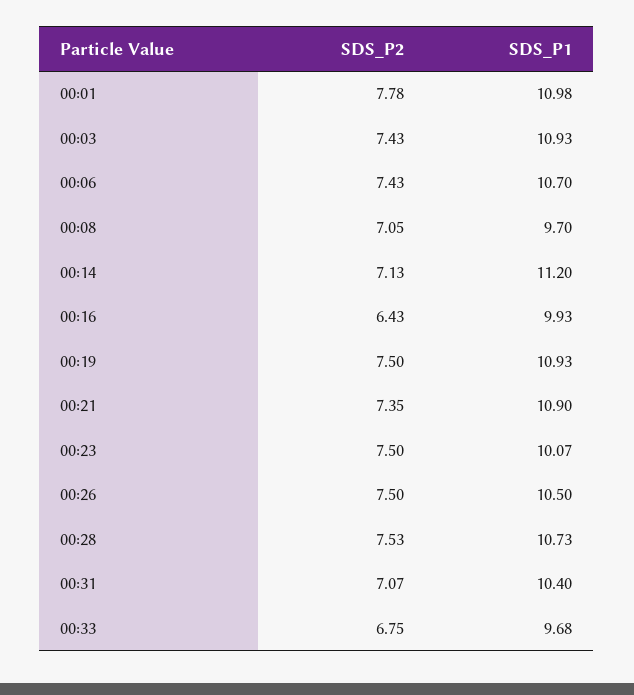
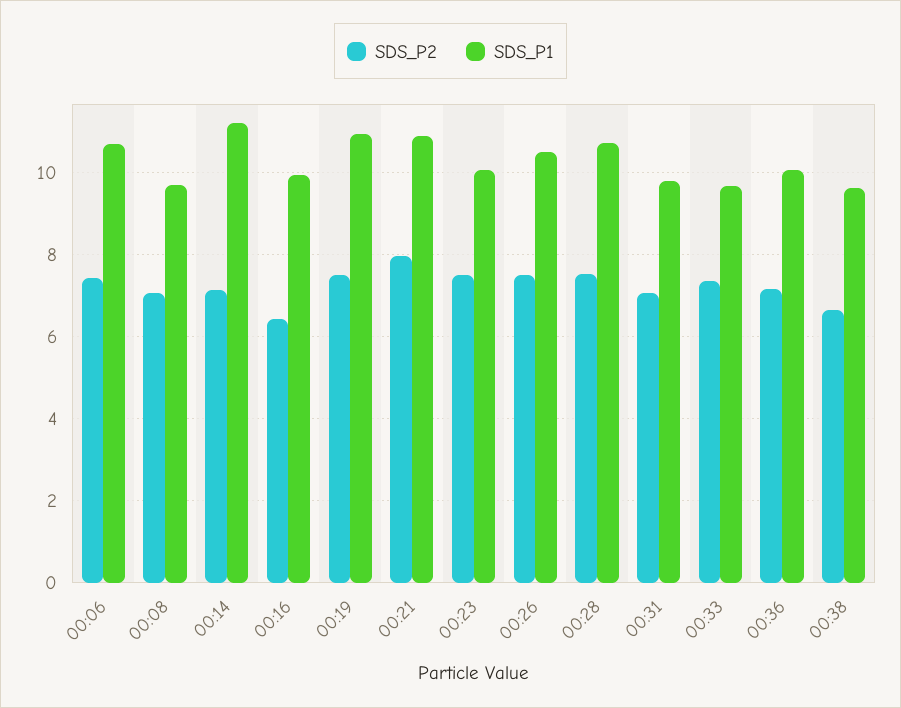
SDS_P2, 00:01: 7.78 -> none
SDS_P1, 00:01: 10.98 -> none
SDS_P2, 00:03: 7.43 -> none
SDS_P1, 00:03: 10.93 -> none
SDS_P2, 00:21: 7.35 -> 8
SDS_P1, 00:31: 10.4 -> 9.8
SDS_P2, 00:33: 6.75 -> 7.4
SDS_P2, 00:36: none -> 7.2
SDS_P1, 00:36: none -> 10
SDS_P2, 00:38: none -> 6.6
SDS_P1, 00:38: none -> 9.6

